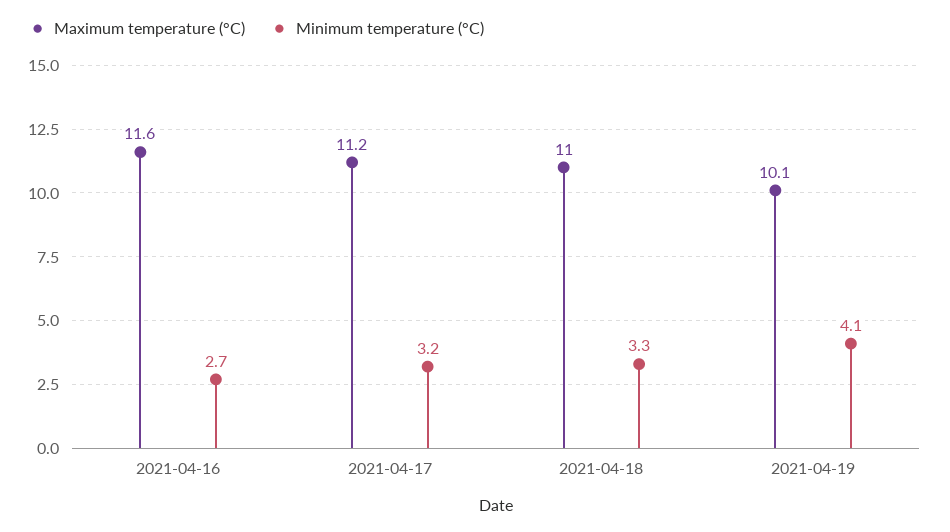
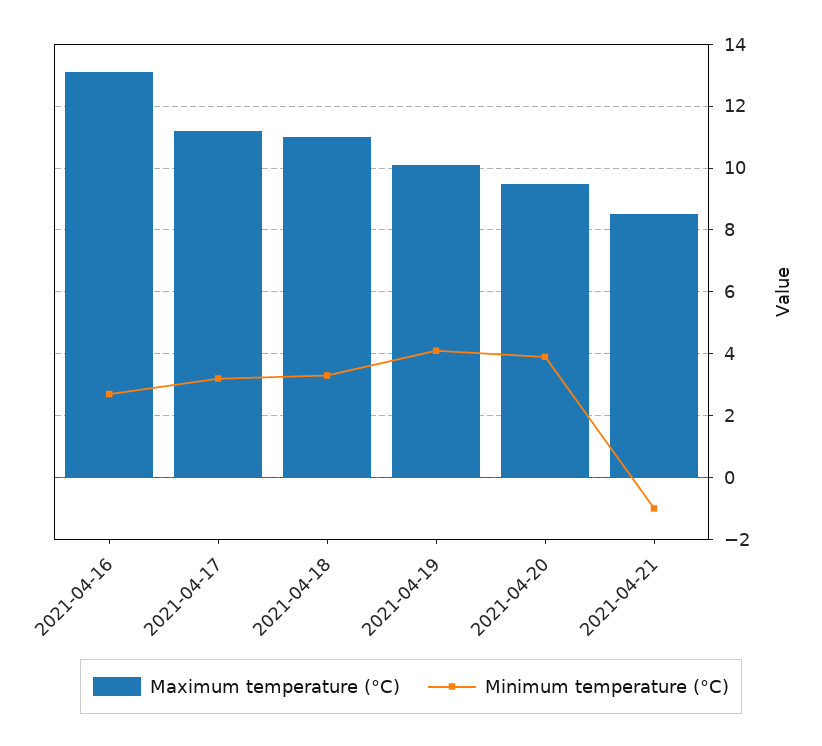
Maximum temperature (°C), 2021-04-16: 11.6 -> 13
Maximum temperature (°C), 2021-04-20: none -> 9.5
Minimum temperature (°C), 2021-04-20: none -> 4
Maximum temperature (°C), 2021-04-21: none -> 8.5
Minimum temperature (°C), 2021-04-21: none -> -1

